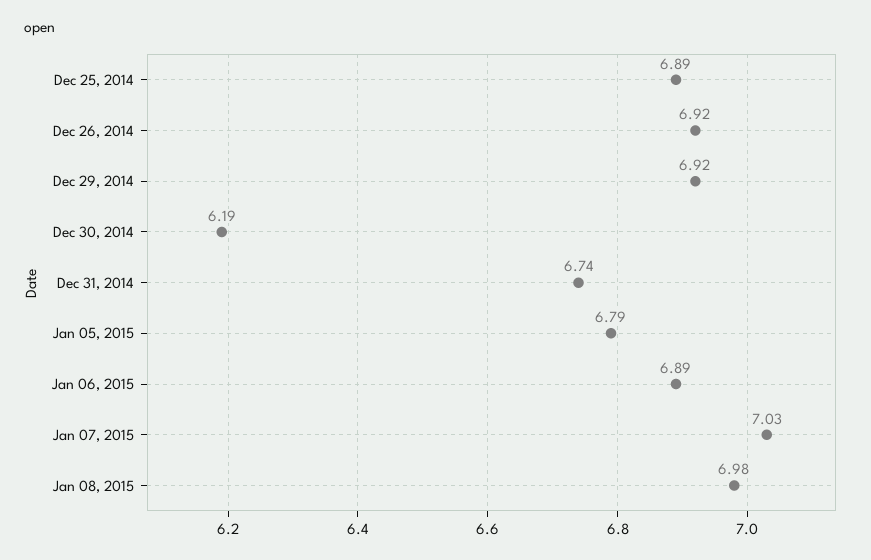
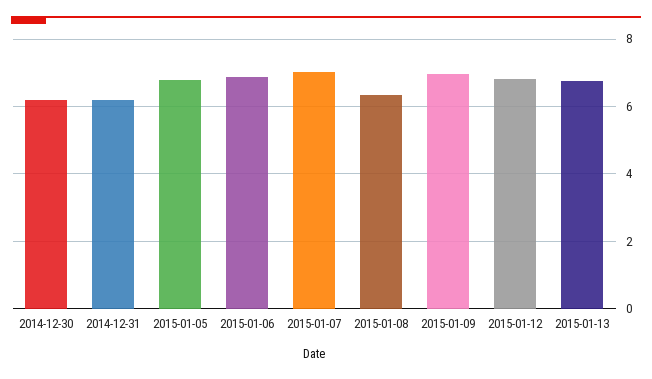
Dec 25, 2014: 6.89 -> none
Dec 26, 2014: 6.92 -> none
Dec 29, 2014: 6.92 -> none
Dec 31, 2014: 6.74 -> 6.2
Jan 08, 2015: 6.98 -> 6.4
2015-01-09: none -> 7
2015-01-12: none -> 6.8
2015-01-13: none -> 6.8

